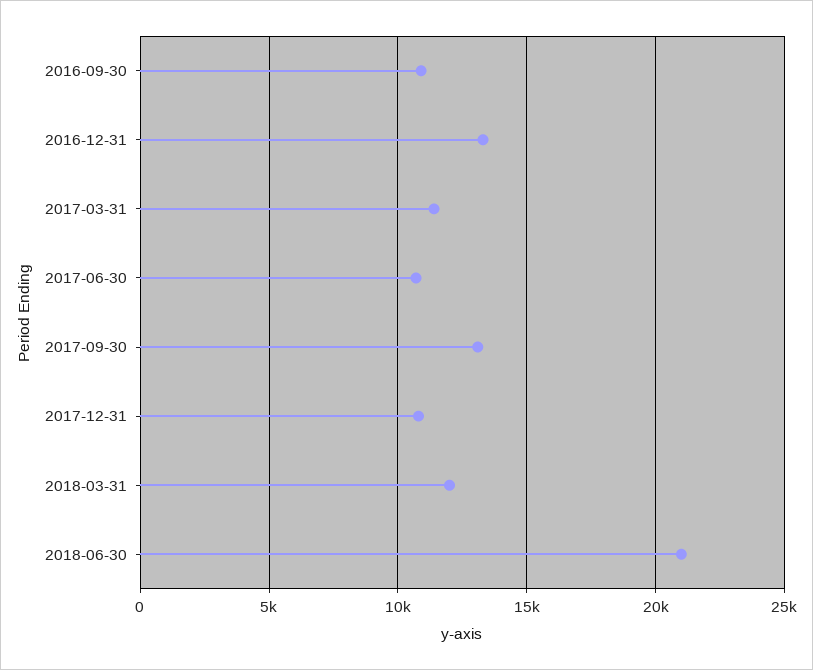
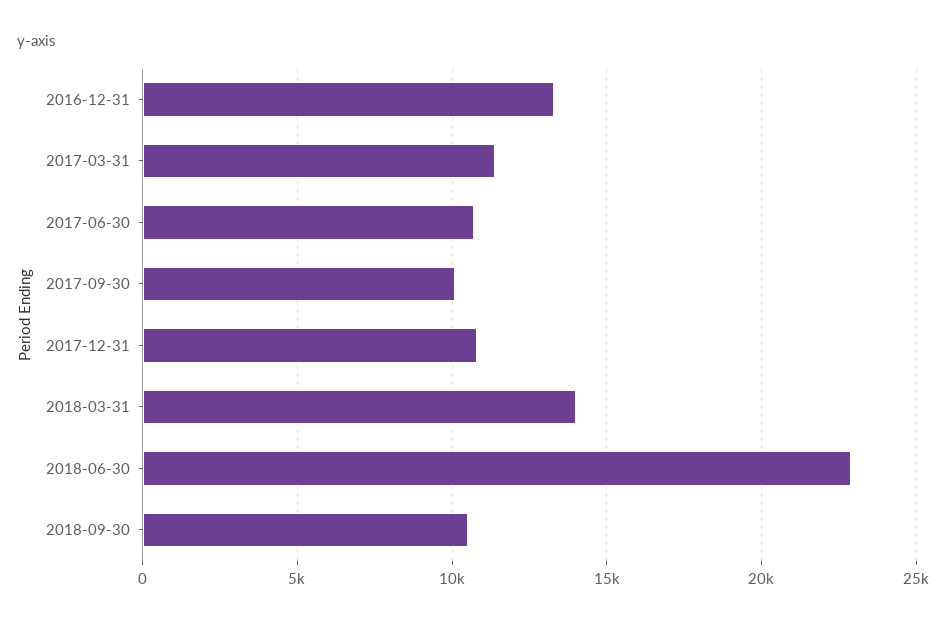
2016-09-30: 11000 -> none
2017-09-30: 13000 -> 10000
2018-03-31: 12000 -> 14000
2018-06-30: 21000 -> 23000
2018-09-30: none -> 10500

